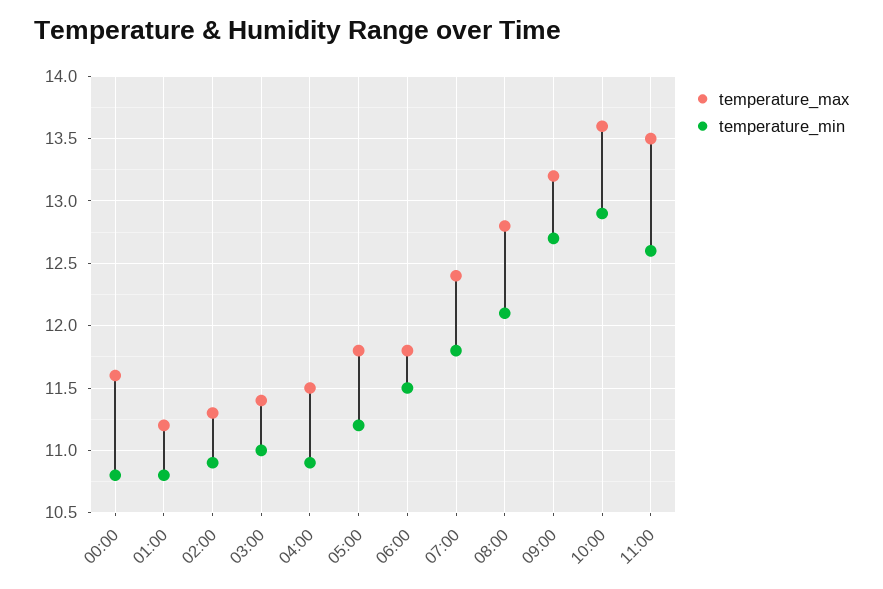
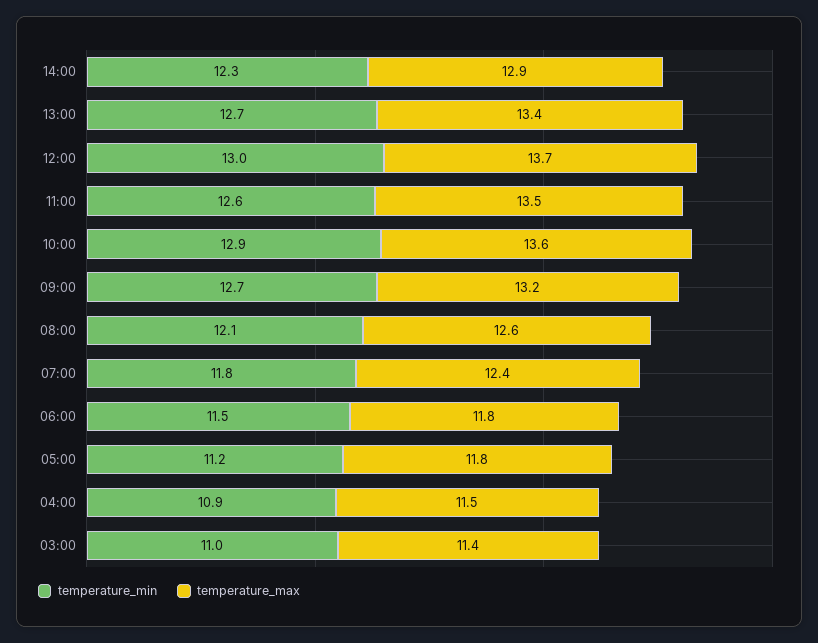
temperature_max, 00:00: 11.6 -> none
temperature_min, 00:00: 10.8 -> none
temperature_max, 01:00: 11.2 -> none
temperature_min, 01:00: 10.8 -> none
temperature_max, 02:00: 11.3 -> none
temperature_min, 02:00: 10.9 -> none
temperature_max, 08:00: 12.8 -> 12.6
temperature_min, 14:00: none -> 12.3
temperature_max, 14:00: none -> 12.9
temperature_min, 13:00: none -> 12.7
temperature_max, 13:00: none -> 13.4
temperature_min, 12:00: none -> 13
temperature_max, 12:00: none -> 13.7

